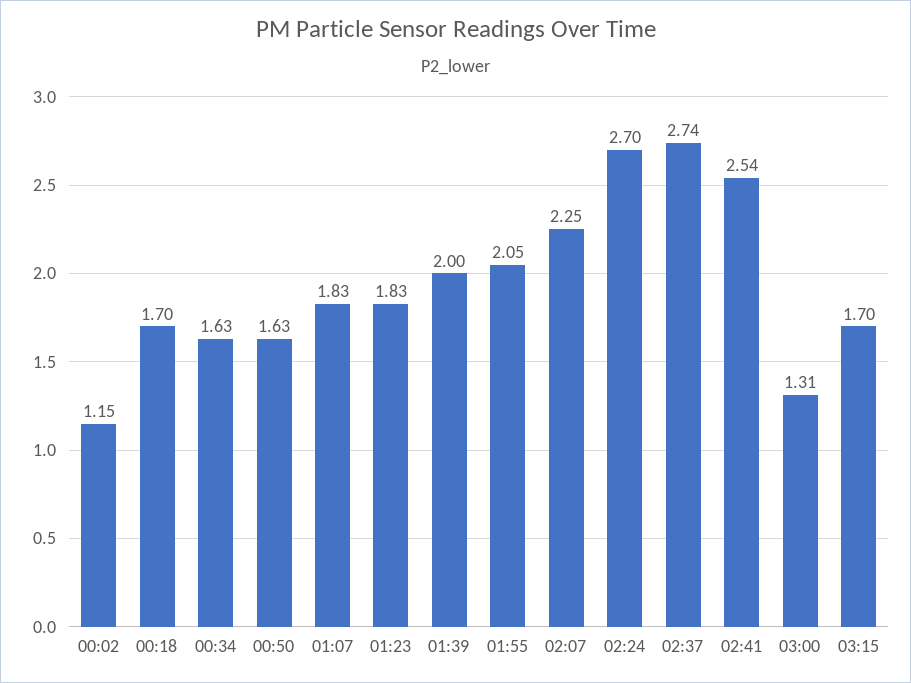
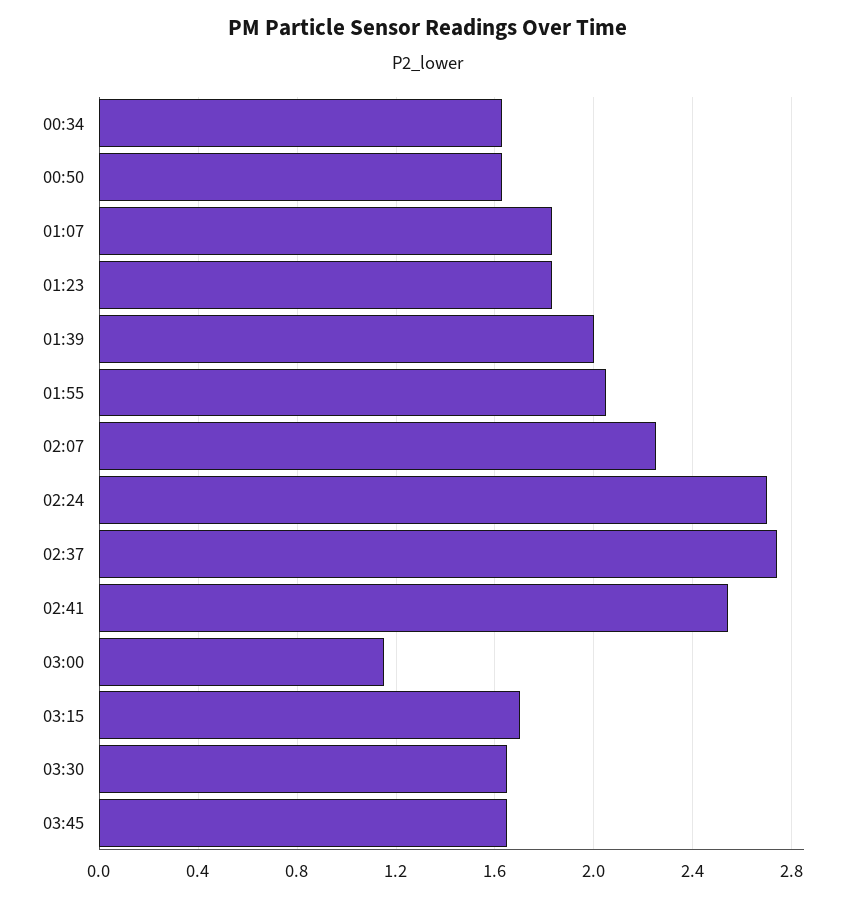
00:02: 1.15 -> none
00:18: 1.7 -> none
03:00: 1.31 -> 1.15
03:30: none -> 1.65
03:45: none -> 1.65

